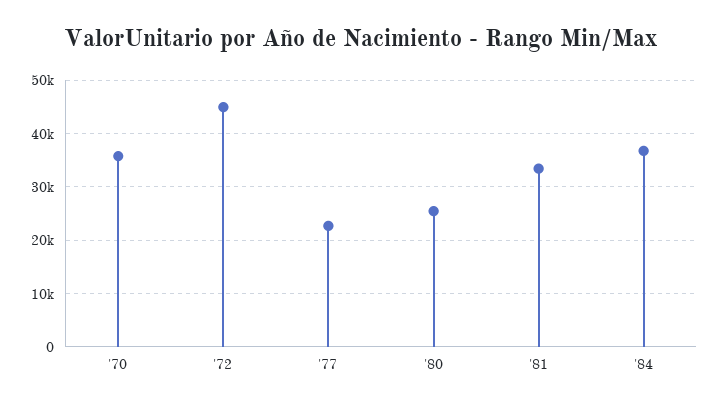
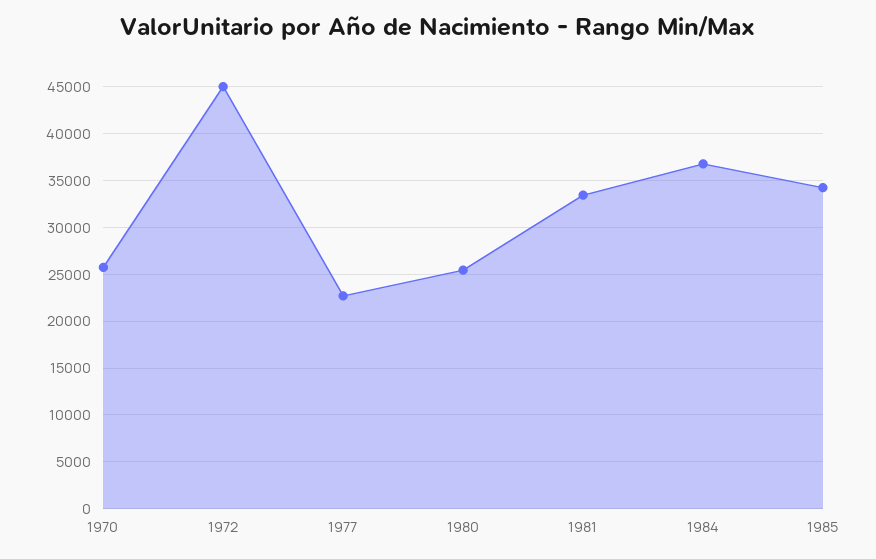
'70: 36000 -> 26000
1985: none -> 34000

